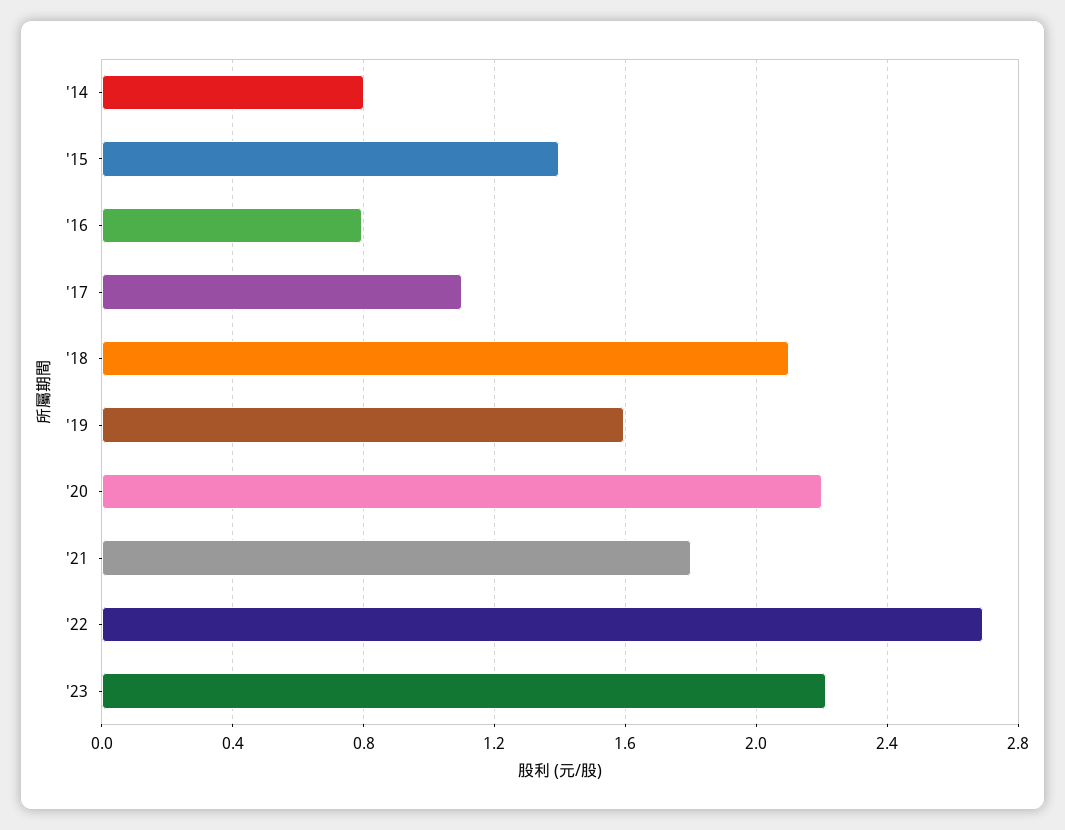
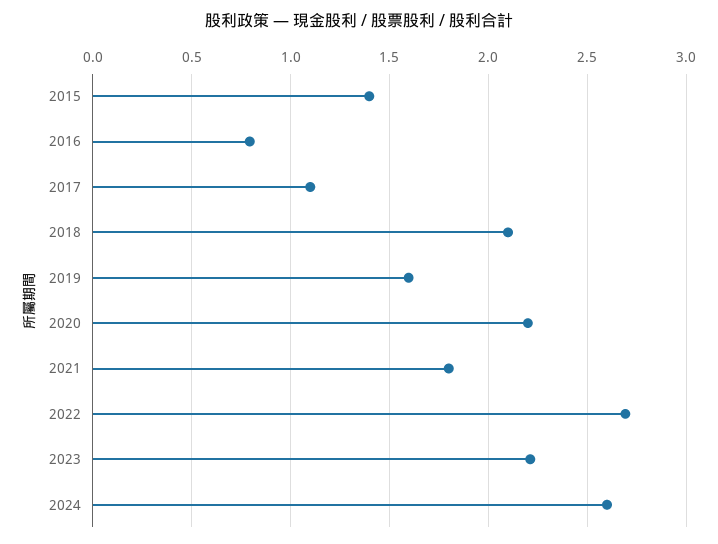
'14: 0.8 -> none
2024: none -> 2.6

